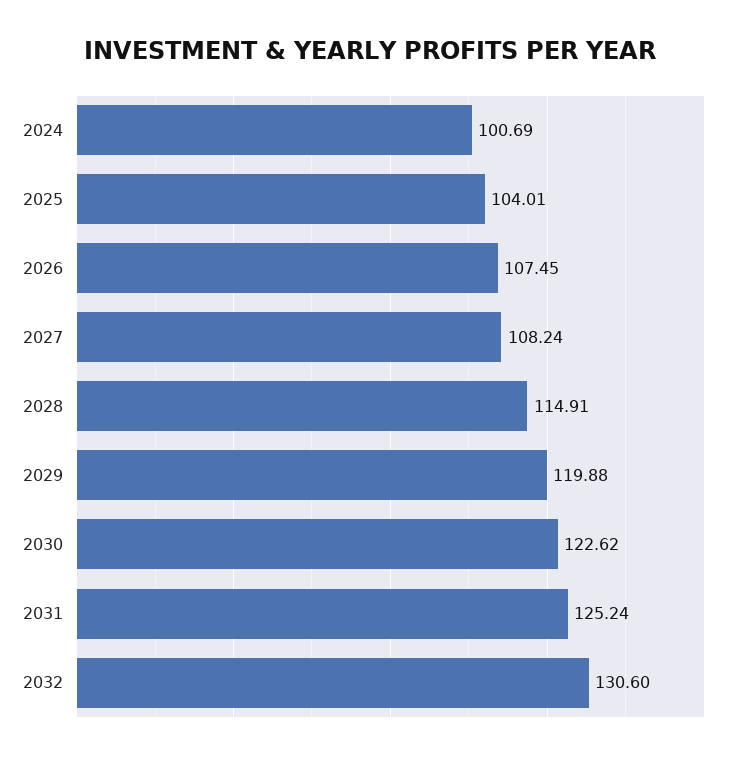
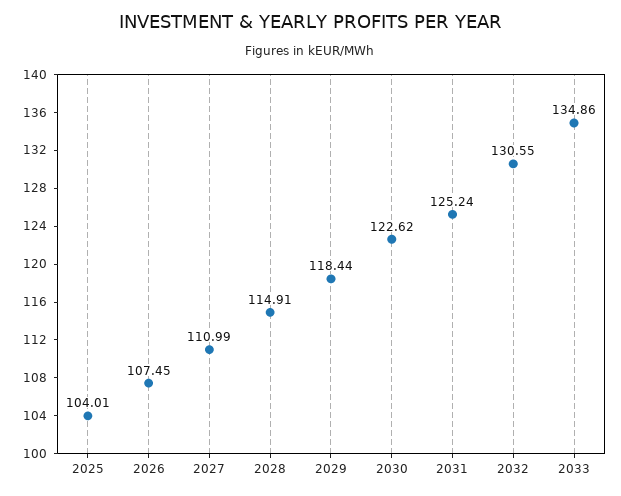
2024: 100.69 -> none
2027: 108.24 -> 110.99
2029: 119.88 -> 118.44
2032: 130.6 -> 130.55
2033: none -> 134.86

